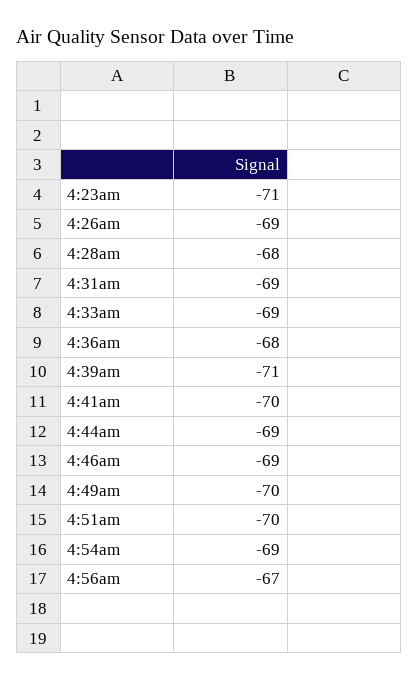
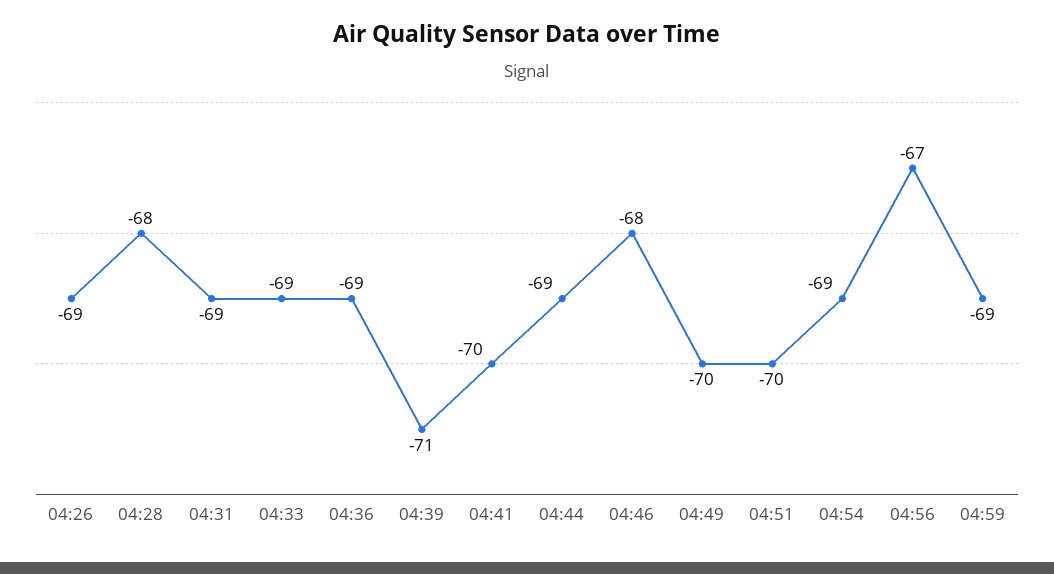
4:23am: -71 -> none
4:36am: -68 -> -69
4:46am: -69 -> -68
04:59: none -> -69

